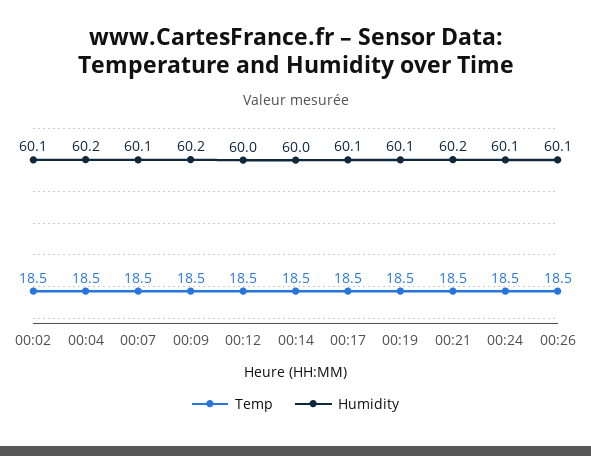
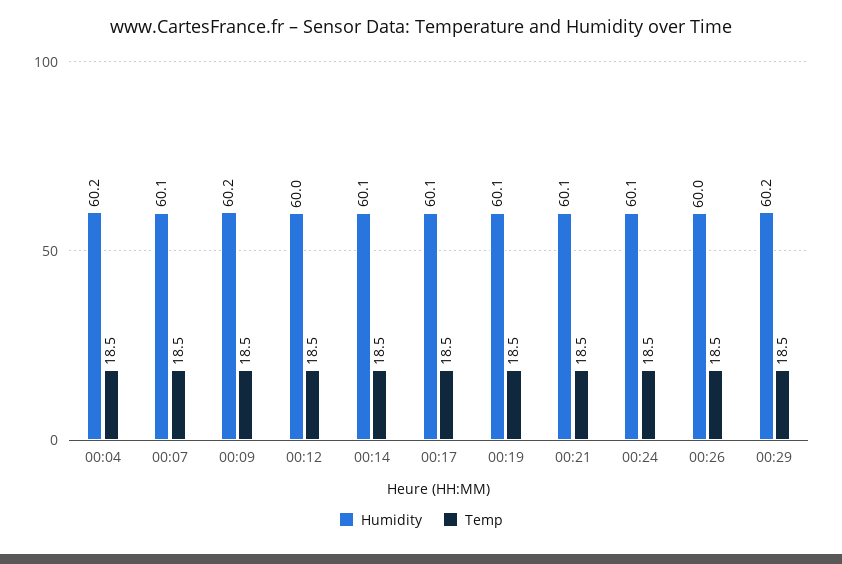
Temp, 00:02: 18.5 -> none
Humidity, 00:02: 60.1 -> none
Humidity, 00:14: 60 -> 60.1
Humidity, 00:21: 60.2 -> 60.1
Humidity, 00:26: 60.1 -> 60
Humidity, 00:29: none -> 60.2
Temp, 00:29: none -> 18.5

